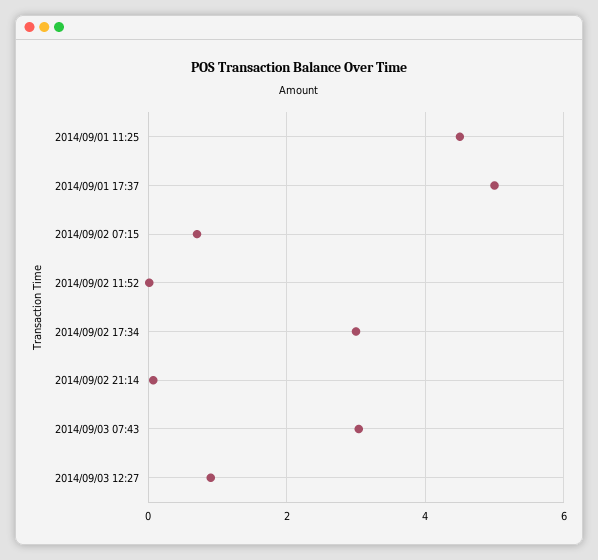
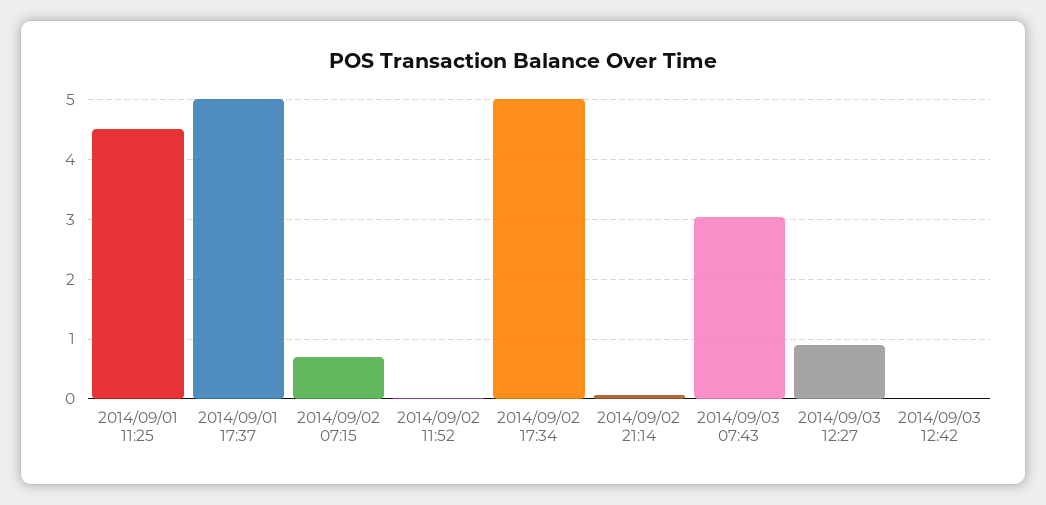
2014/09/02 17:34: 3 -> 5
2014/09/03 12:42: none -> 0

